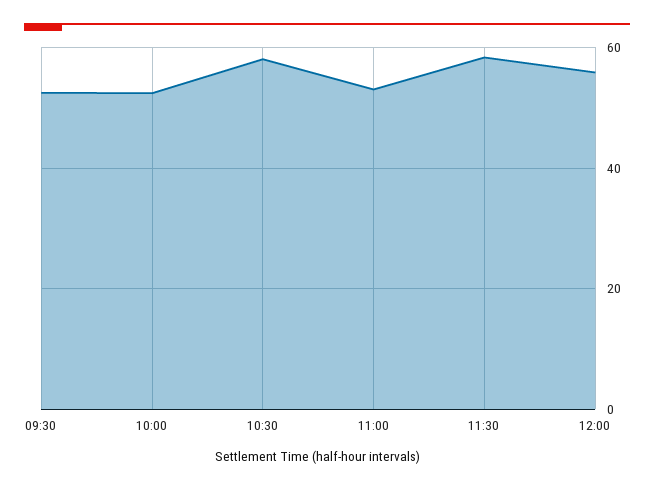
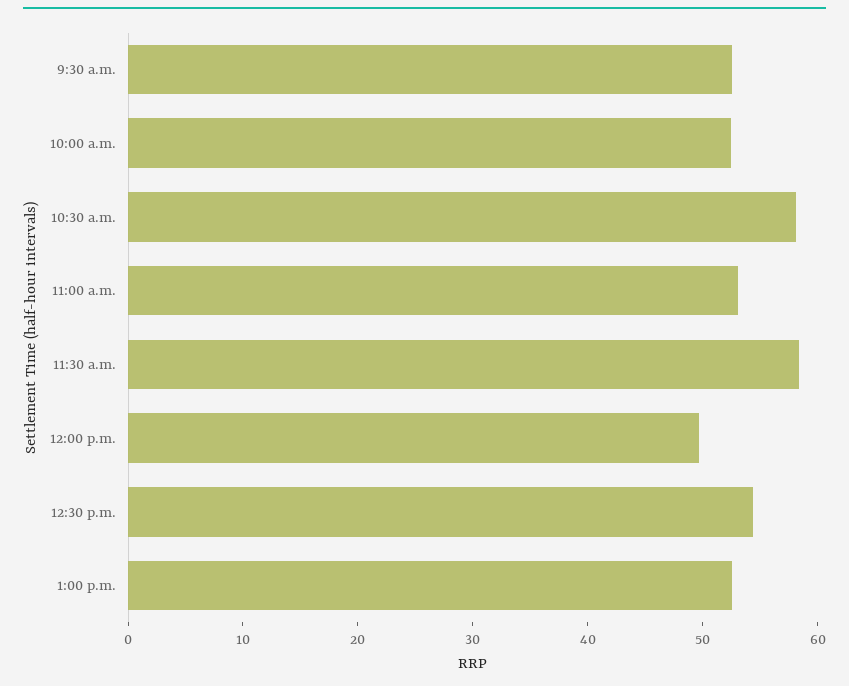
12:00: 56 -> 50
12:30 p.m.: none -> 54
1:00 p.m.: none -> 52

